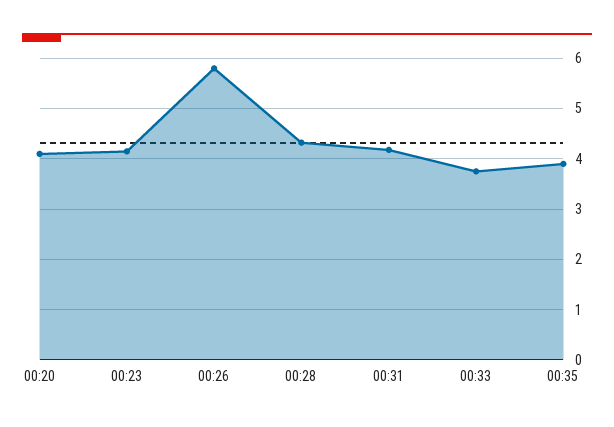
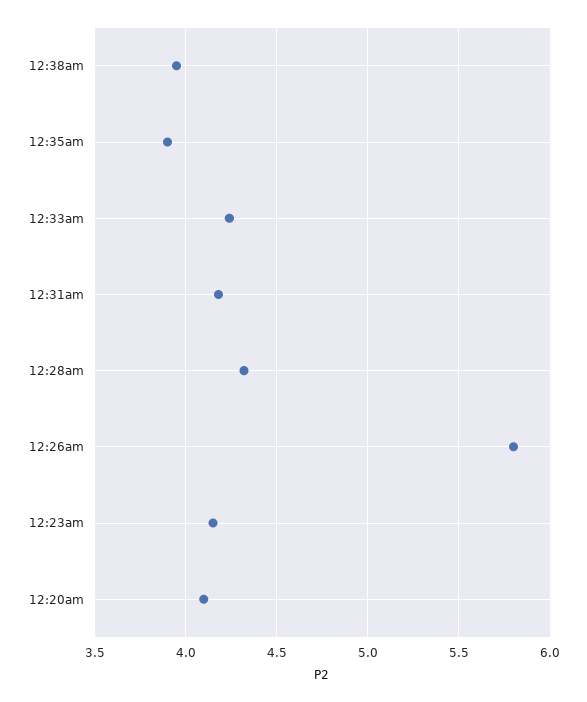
00:33: 3.8 -> 4.25
12:38am: none -> 3.95

